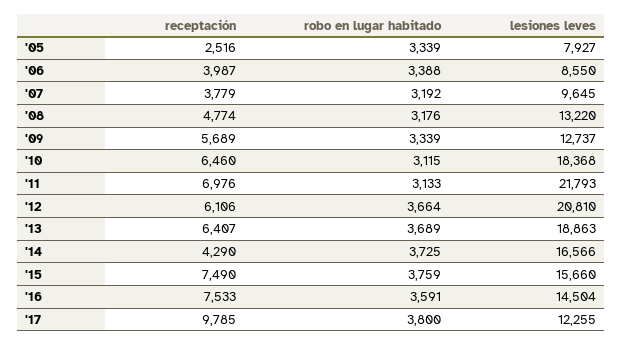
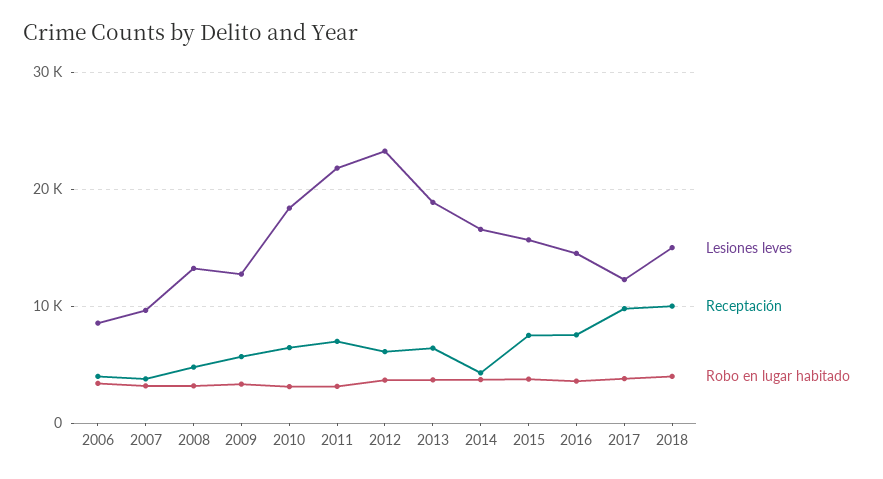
receptación, '05: 2516 -> none
robo en lugar habitado, '05: 3339 -> none
lesiones leves, '05: 7927 -> none
lesiones leves, '12: 20810 -> 23000
lesiones leves, 2018: none -> 15000
receptación, 2018: none -> 10000
robo en lugar habitado, 2018: none -> 4000

